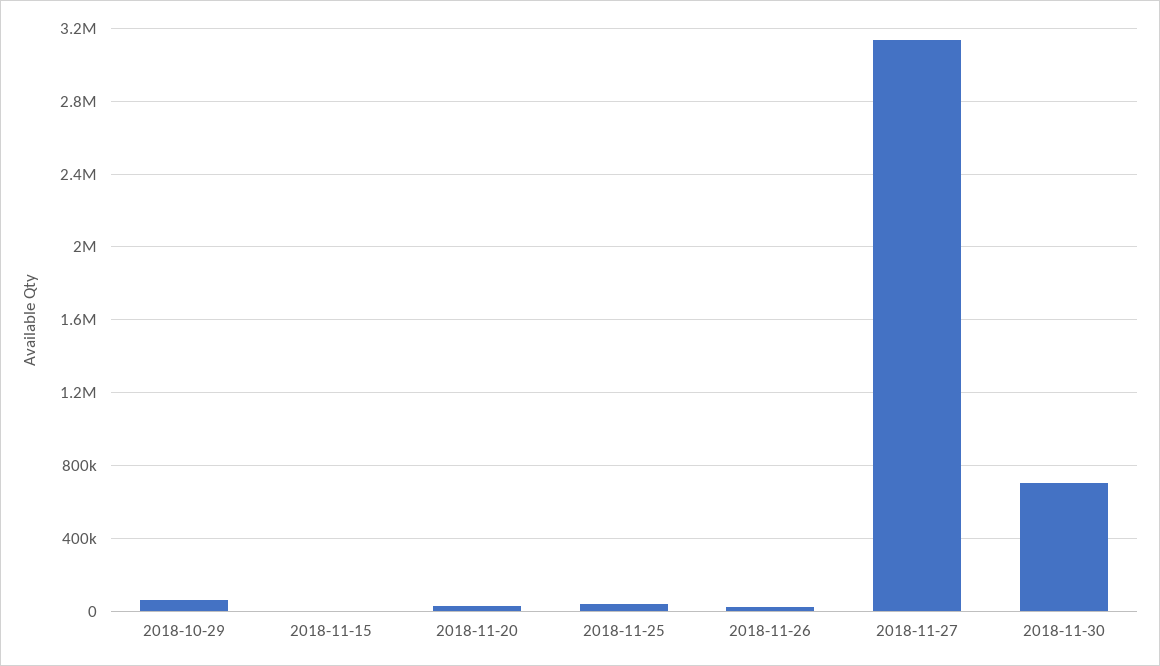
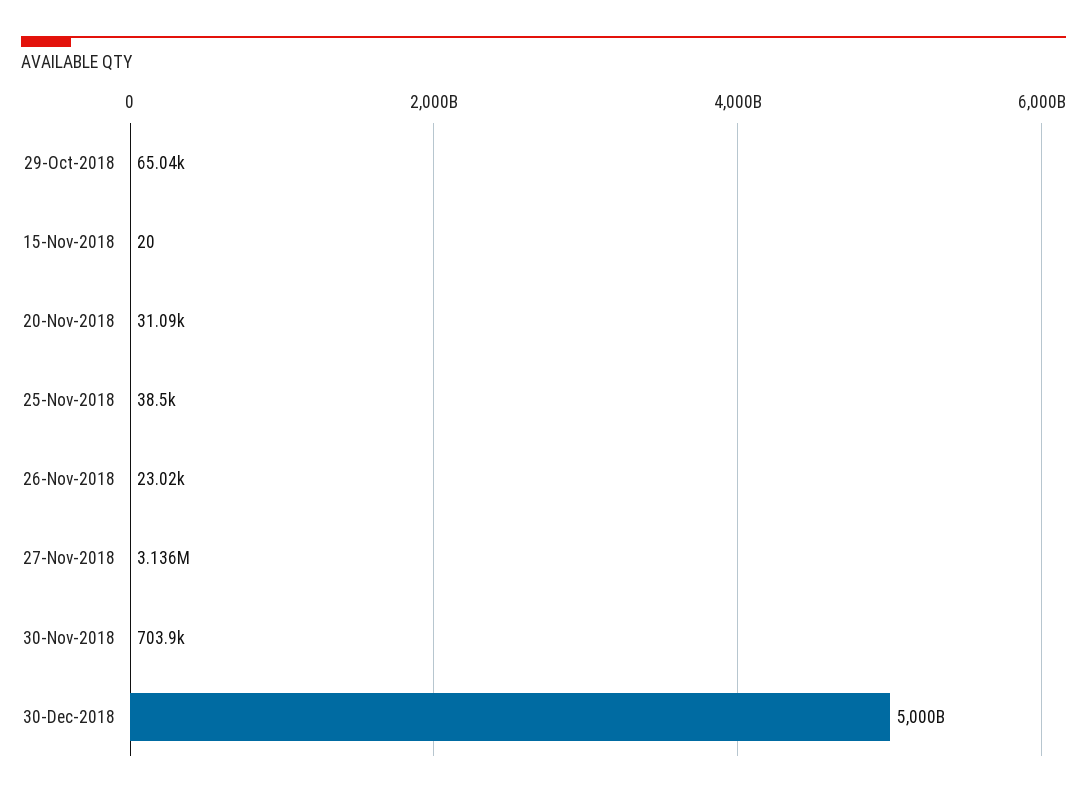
30-Dec-2018: none -> 5000000000000

